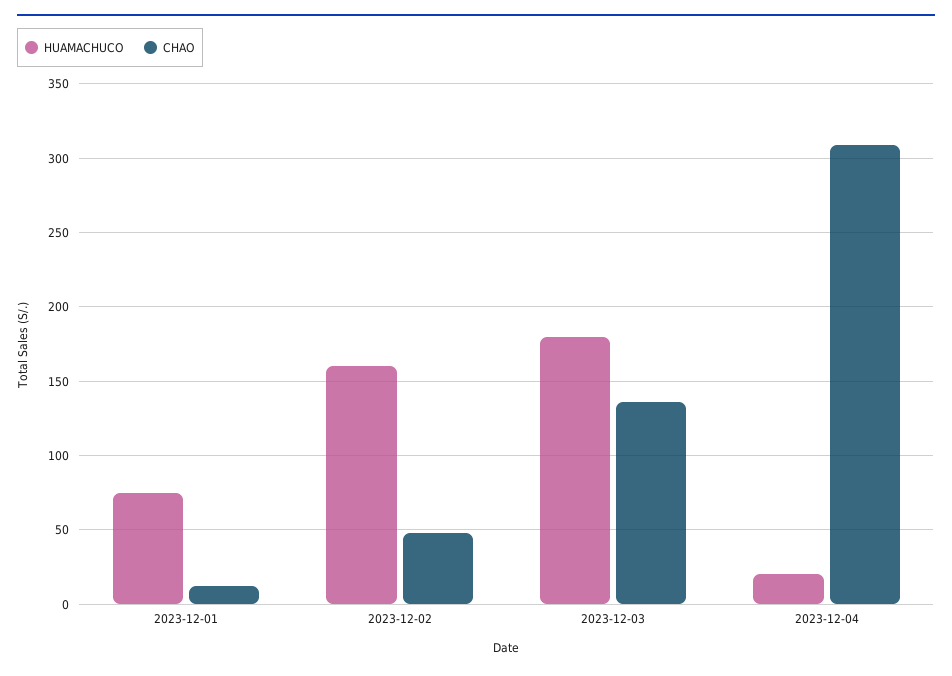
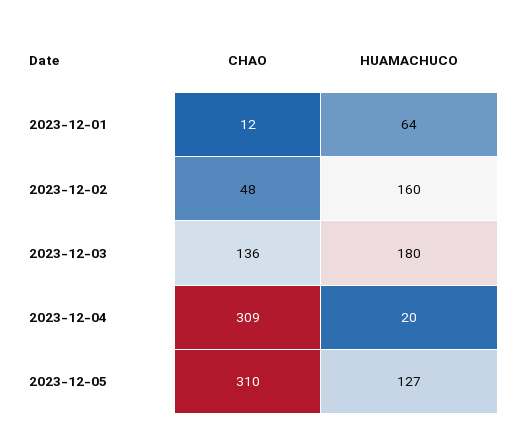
HUAMACHUCO, 2023-12-01: 75 -> 64
CHAO, 2023-12-05: none -> 310
HUAMACHUCO, 2023-12-05: none -> 127

